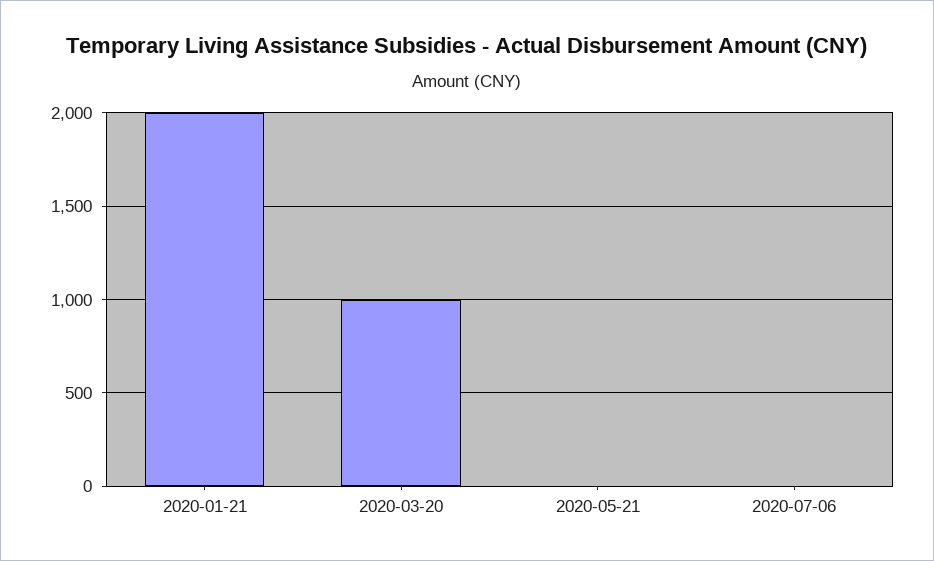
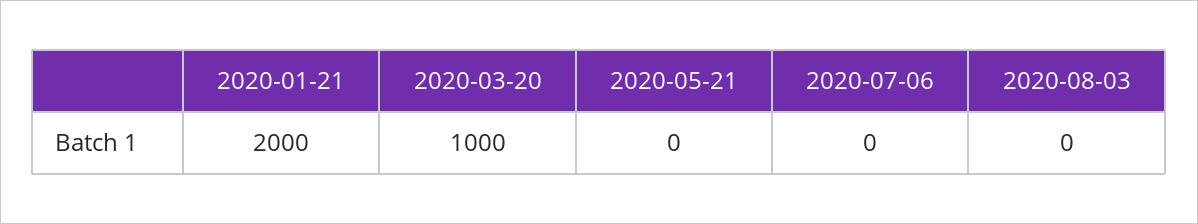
2020-08-03: none -> 0

